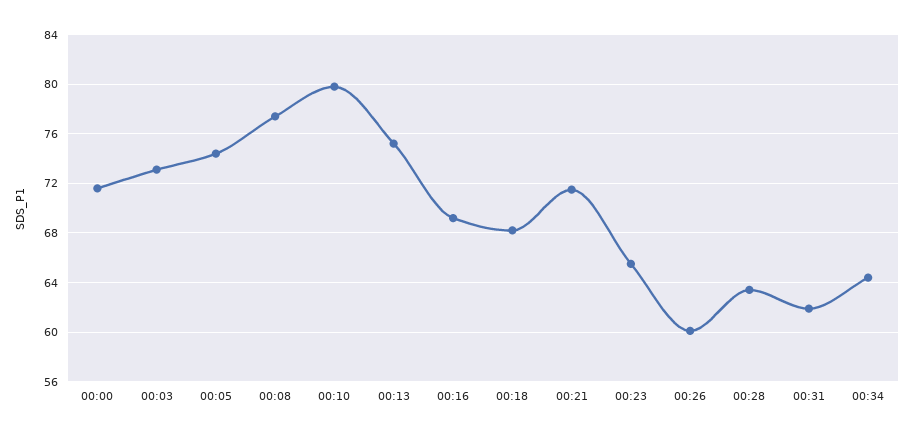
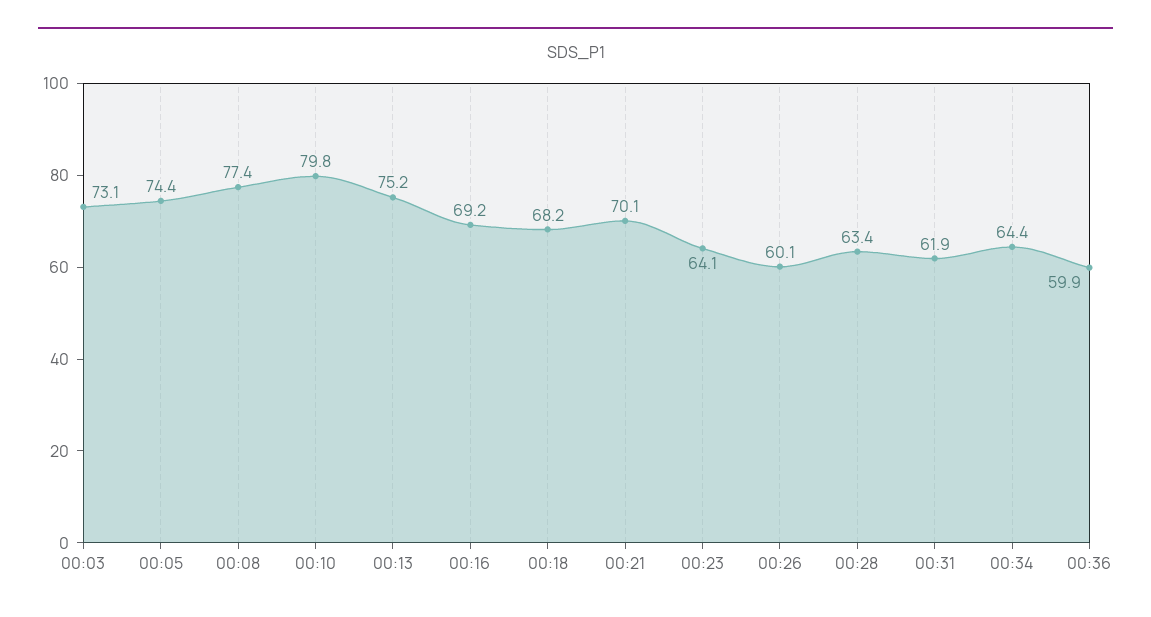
00:00: 71.5 -> none
00:21: 71.5 -> 70.1
00:23: 65.5 -> 64.1
00:36: none -> 59.9

